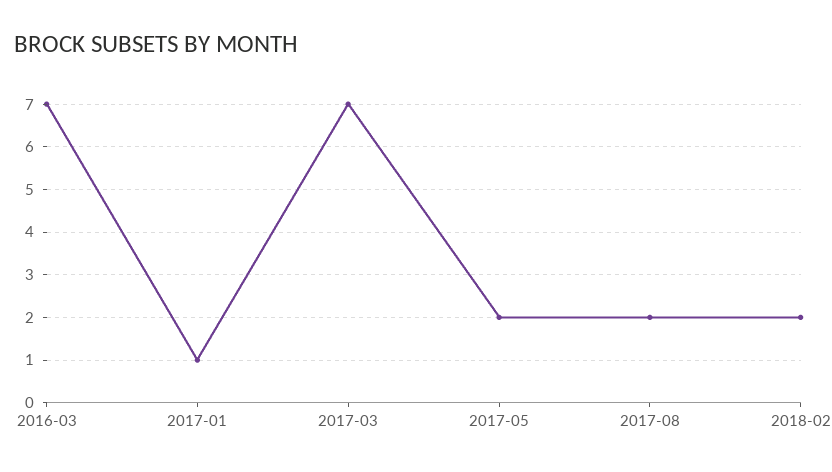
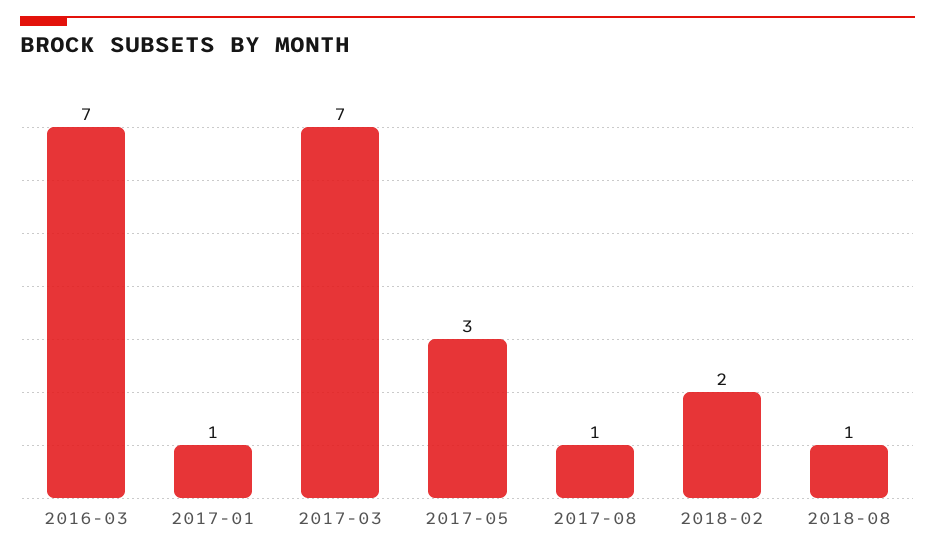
2017-05: 2 -> 3
2017-08: 2 -> 1
2018-08: none -> 1

